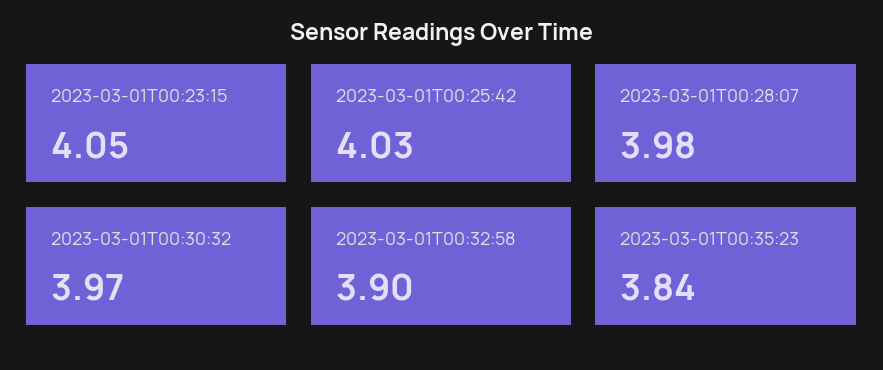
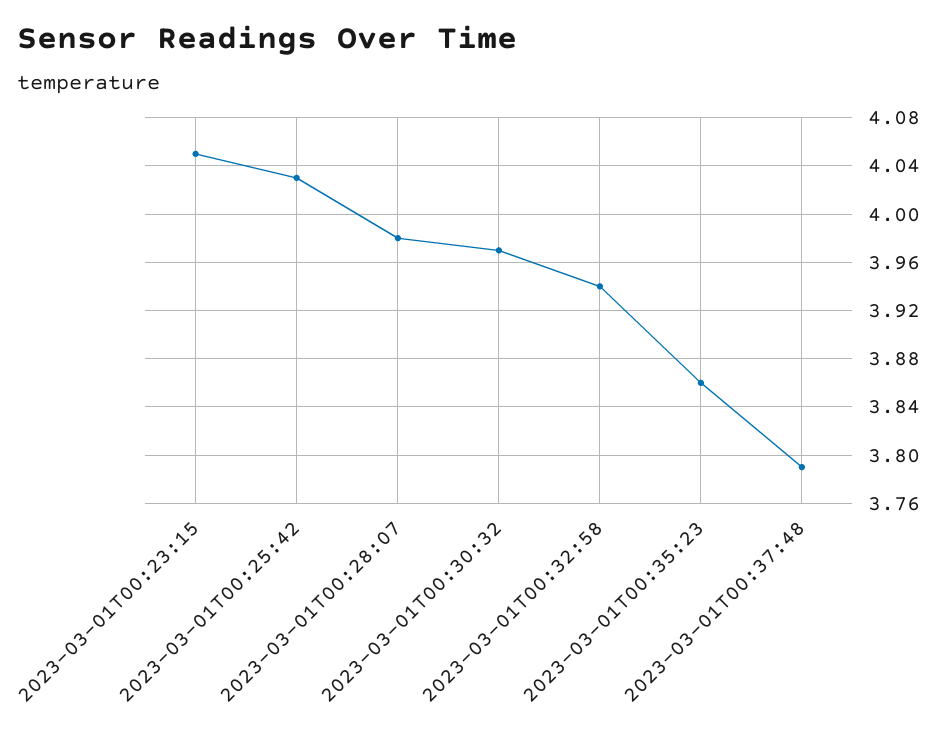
2023-03-01T00:32:58: 3.9 -> 3.94
2023-03-01T00:35:23: 3.84 -> 3.86
2023-03-01T00:37:48: none -> 3.79

